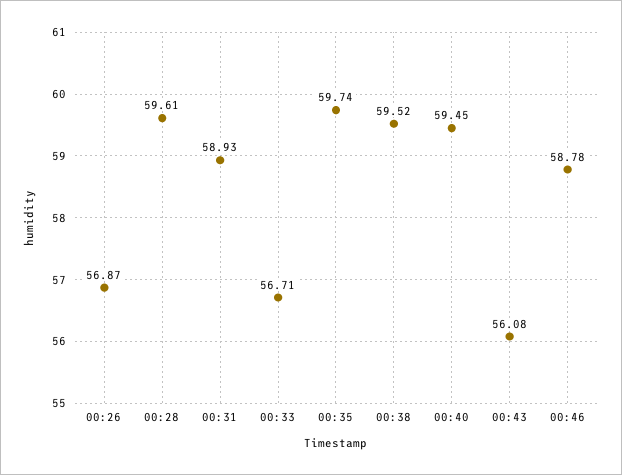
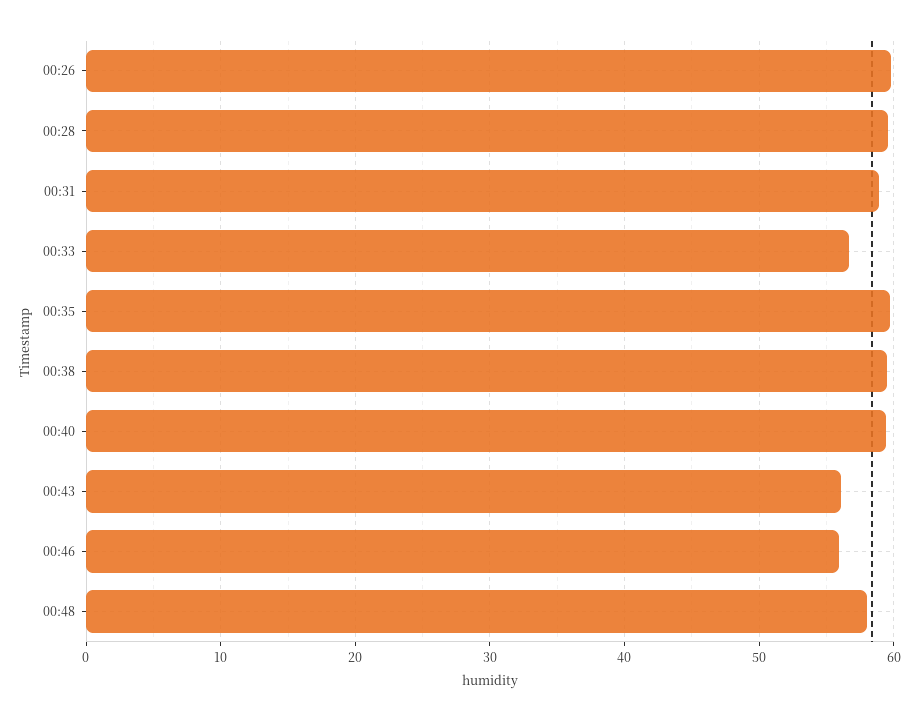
00:26: 56.87 -> 60
00:46: 58.78 -> 56
00:48: none -> 58

